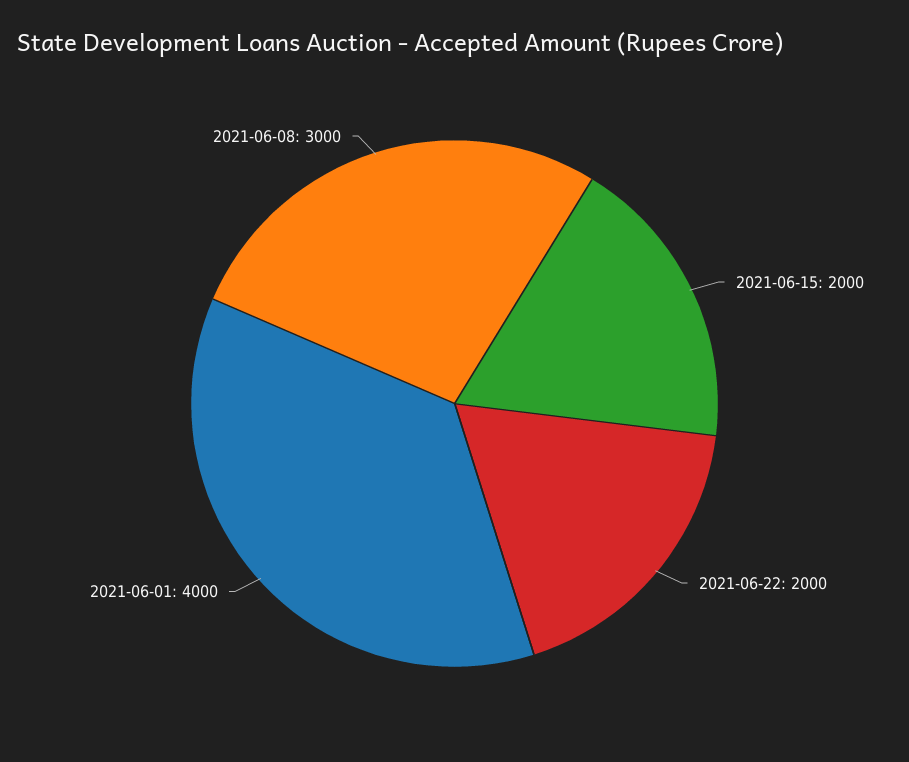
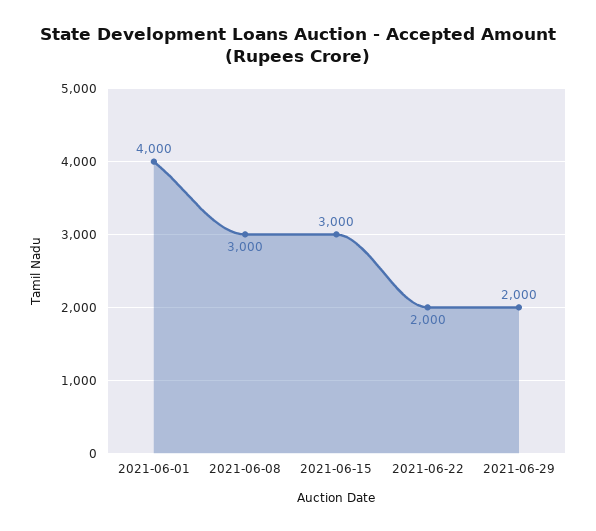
2021-06-15: 2000 -> 3000
2021-06-29: none -> 2000

